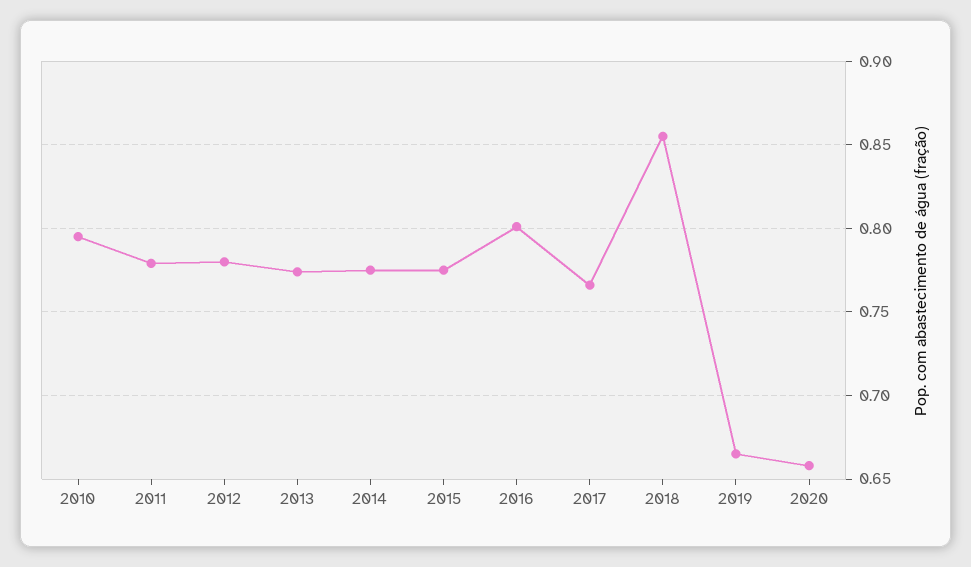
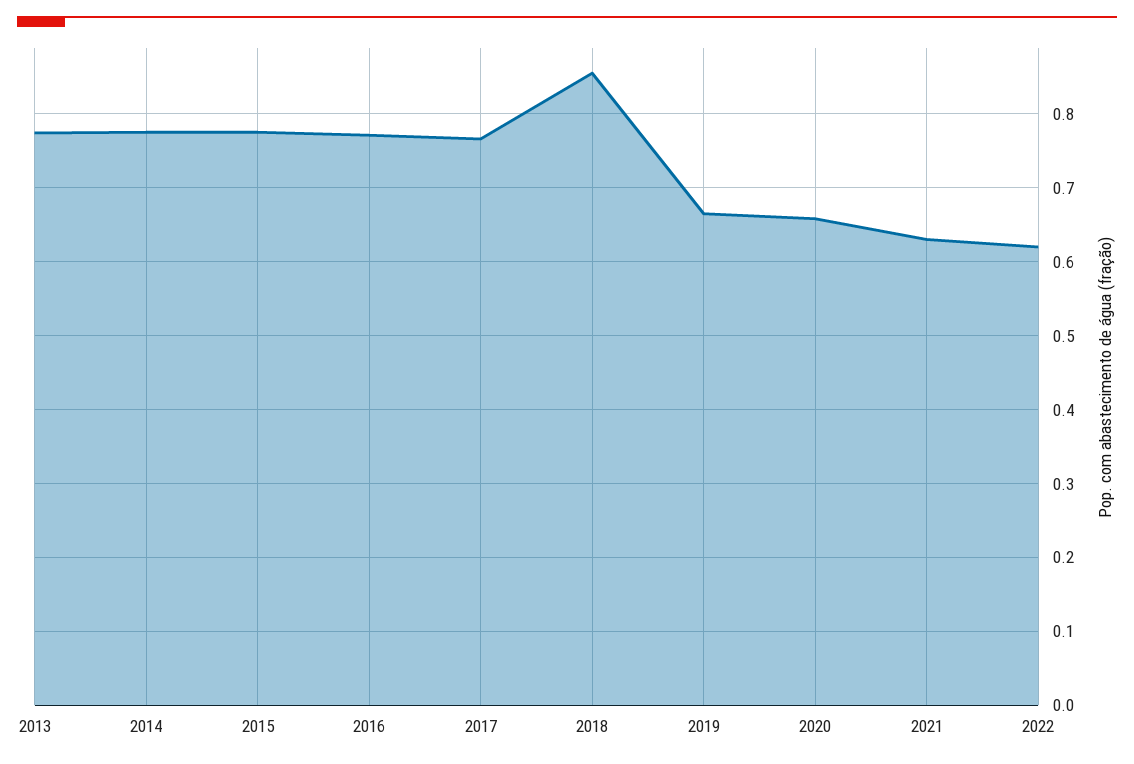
2010: 0.795 -> none
2011: 0.78 -> none
2012: 0.78 -> none
2016: 0.8 -> 0.77
2021: none -> 0.63
2022: none -> 0.62

